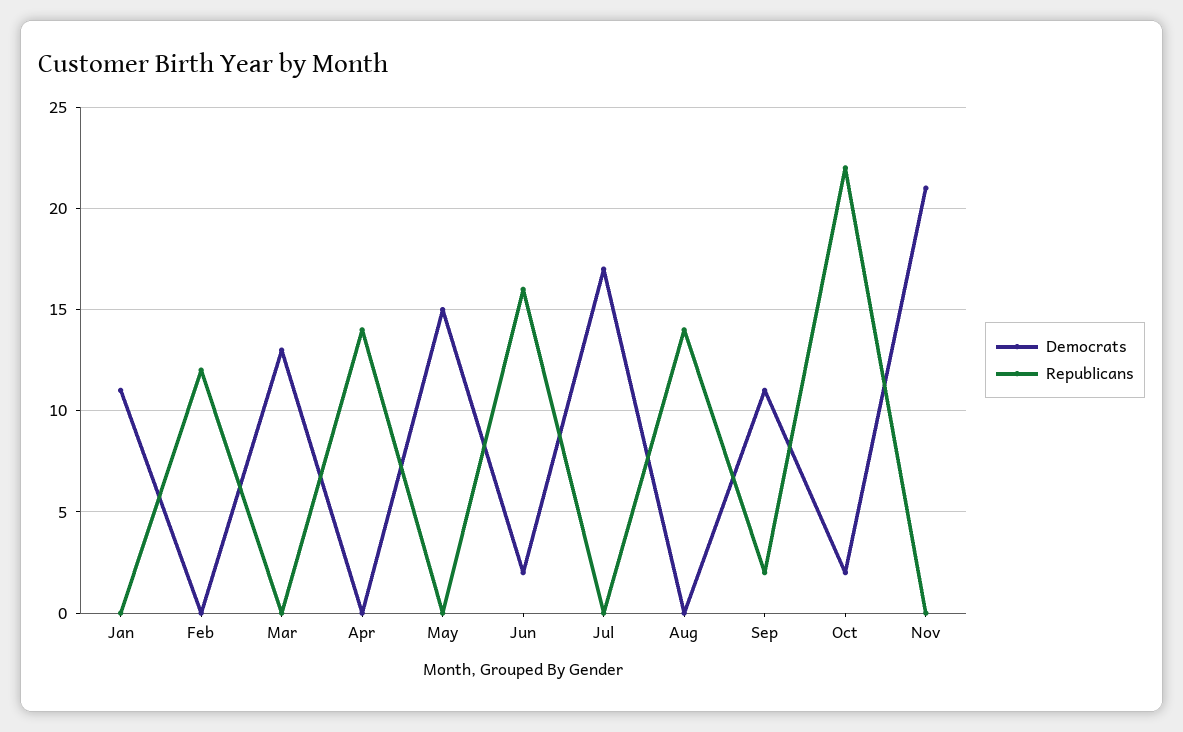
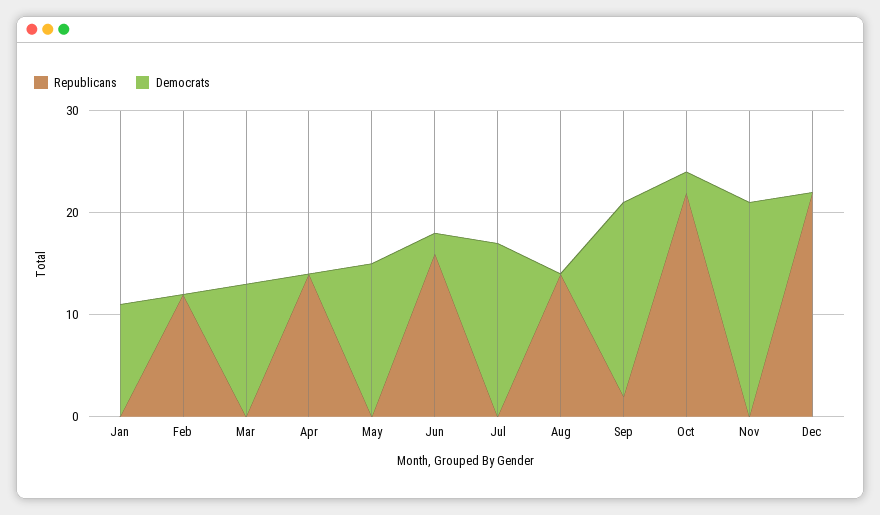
Democrats, Sep: 11 -> 19
Republicans, Dec: none -> 22
Democrats, Dec: none -> 0

